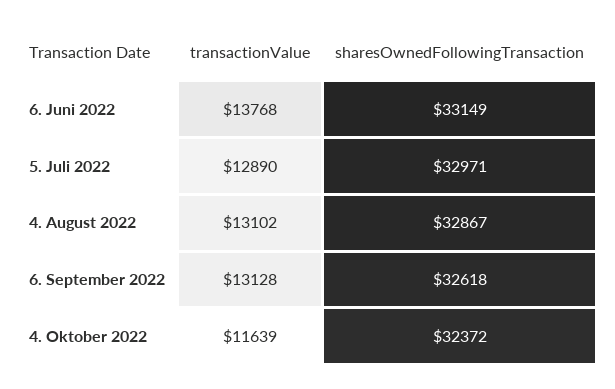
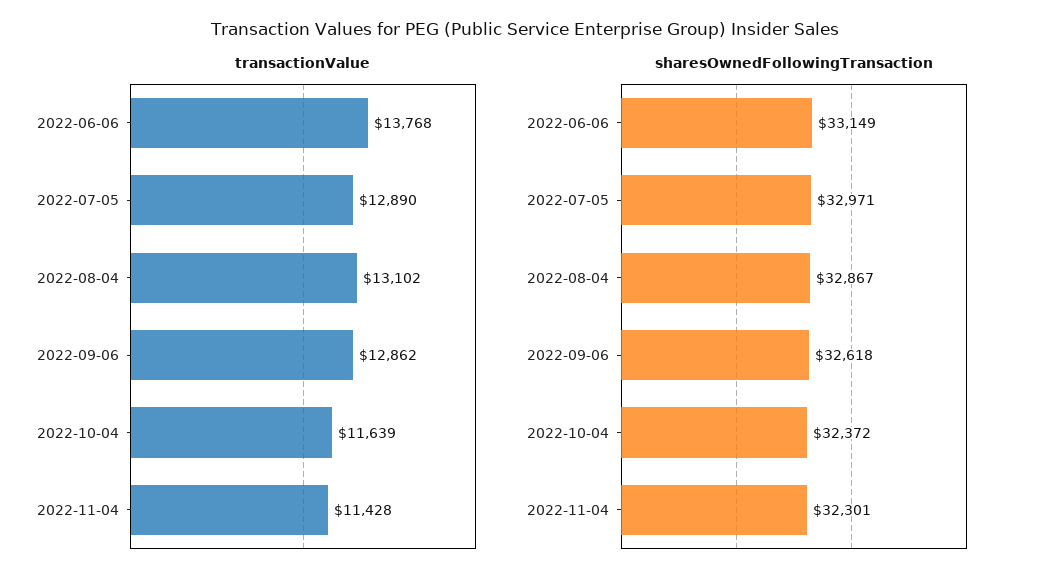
transactionValue, 6. September 2022: 13128 -> 12862
transactionValue, 2022-11-04: none -> 11428
sharesOwnedFollowingTransaction, 2022-11-04: none -> 32301

